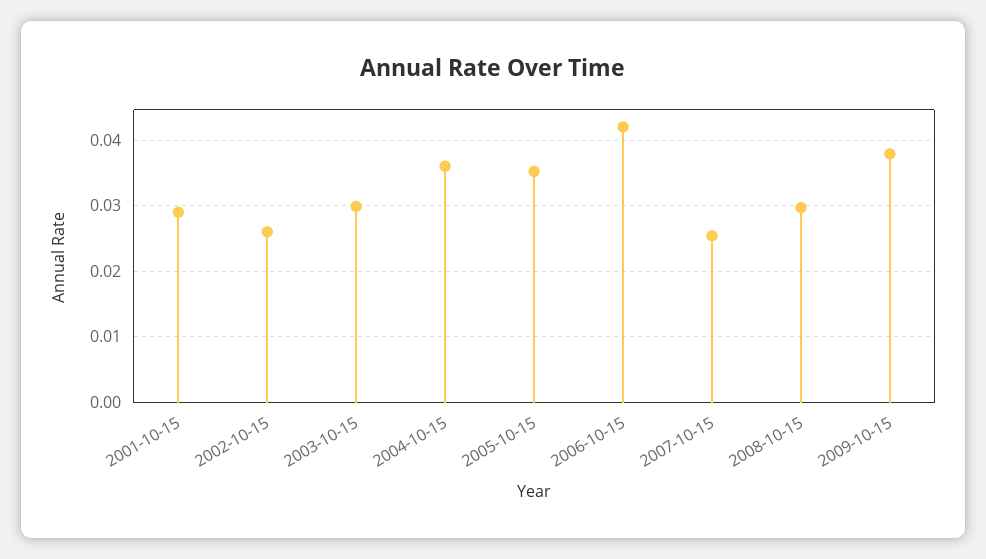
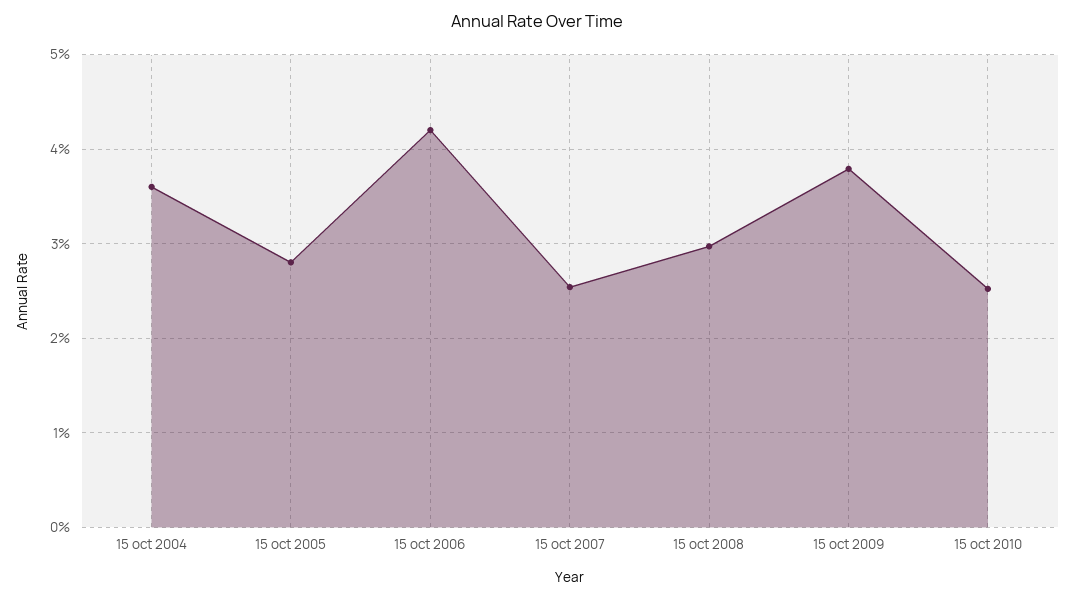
2001-10-15: 0.029 -> none
2002-10-15: 0.026 -> none
2003-10-15: 0.03 -> none
2005-10-15: 0.035 -> 0.028
15 oct 2010: none -> 0.025

